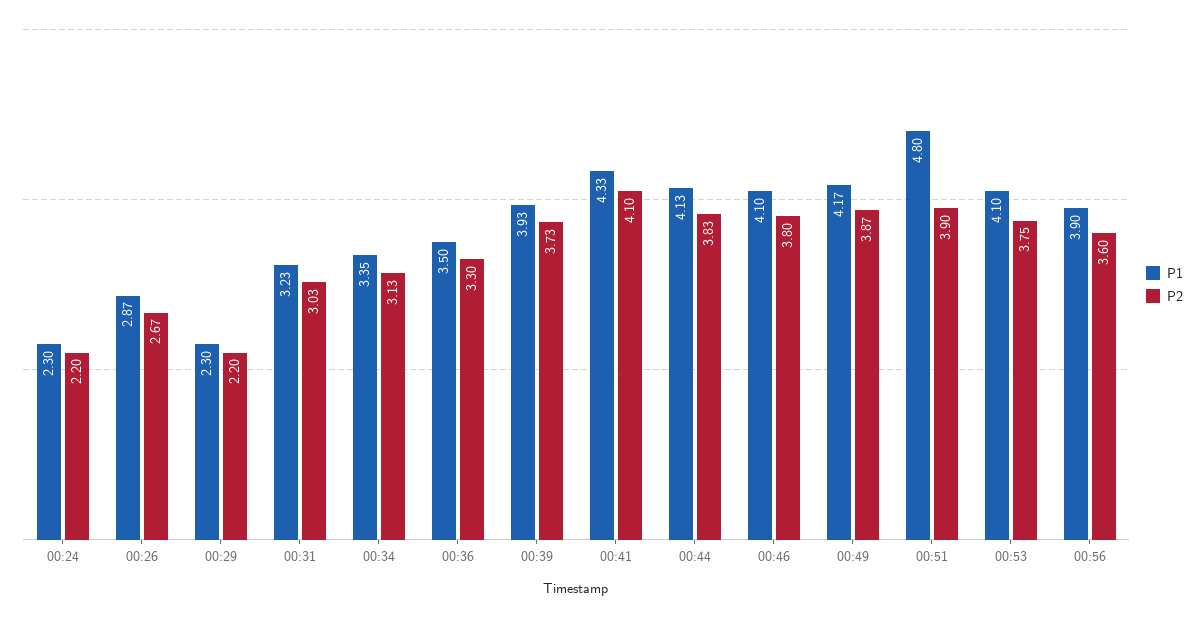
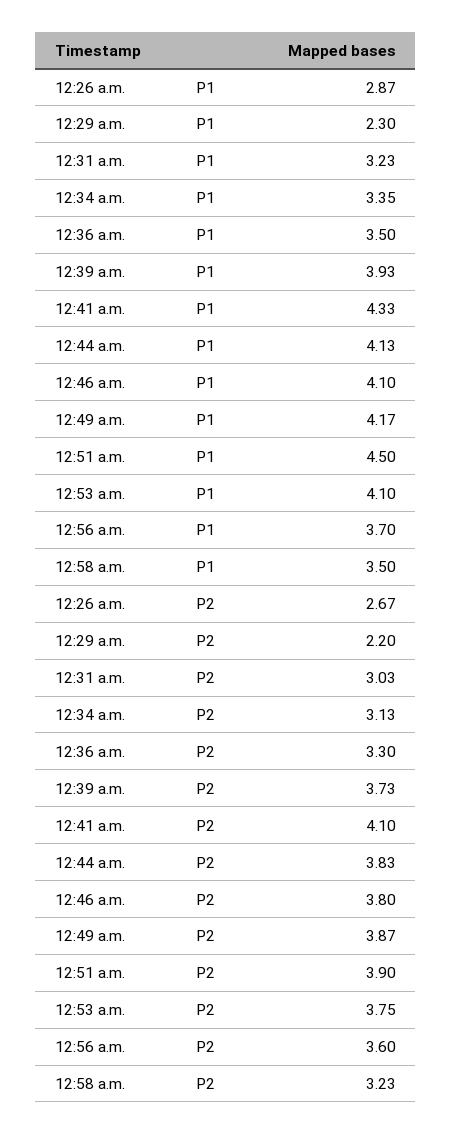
P1, 00:24: 2.3 -> none
P2, 00:24: 2.2 -> none
P1, 00:51: 4.8 -> 4.5
P1, 00:56: 3.9 -> 3.7
P1, 12:58 a.m.: none -> 3.5
P2, 12:58 a.m.: none -> 3.23

